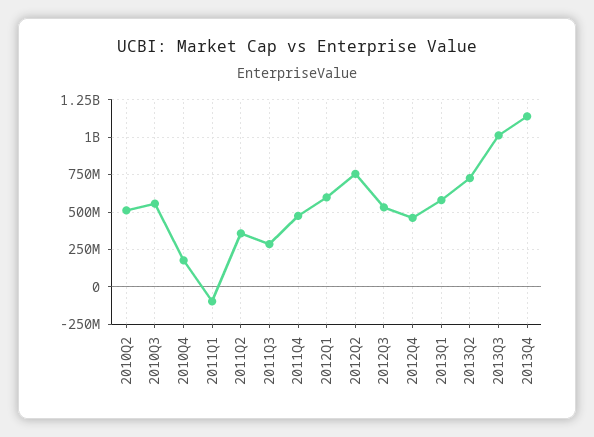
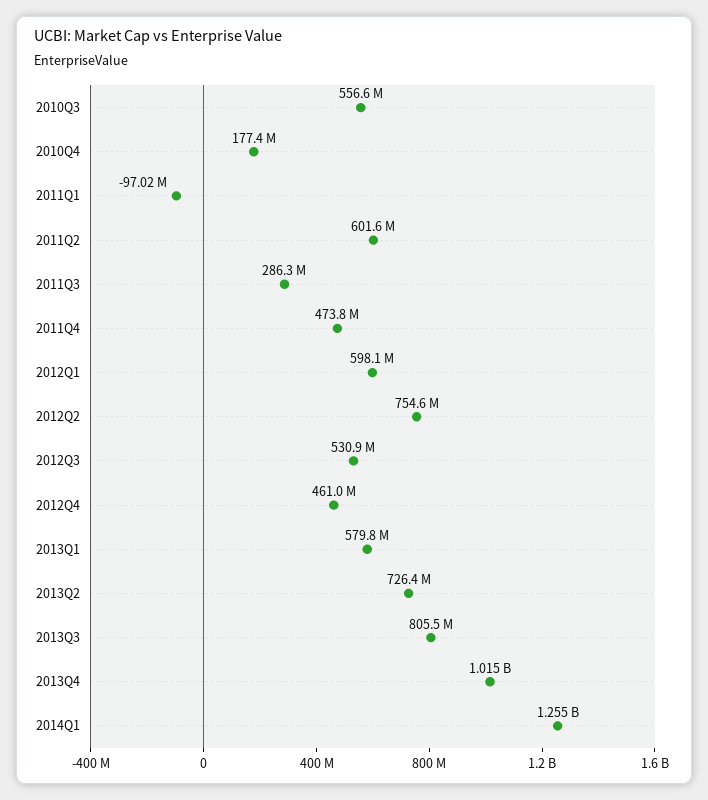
2010Q2: 500000000 -> none
2011Q2: 350000000 -> 601600000
2013Q3: 1000000000 -> 805500000
2013Q4: 1150000000 -> 1015000000
2014Q1: none -> 1255000000

